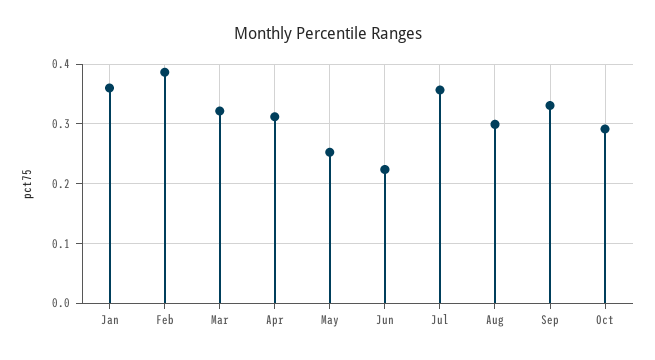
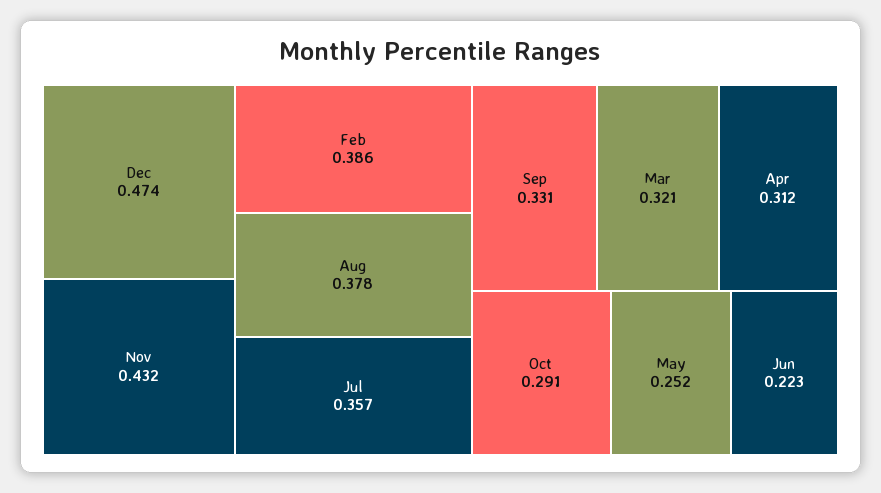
Jan: 0.36 -> none
Aug: 0.3 -> 0.378
Dec: none -> 0.474
Nov: none -> 0.432

